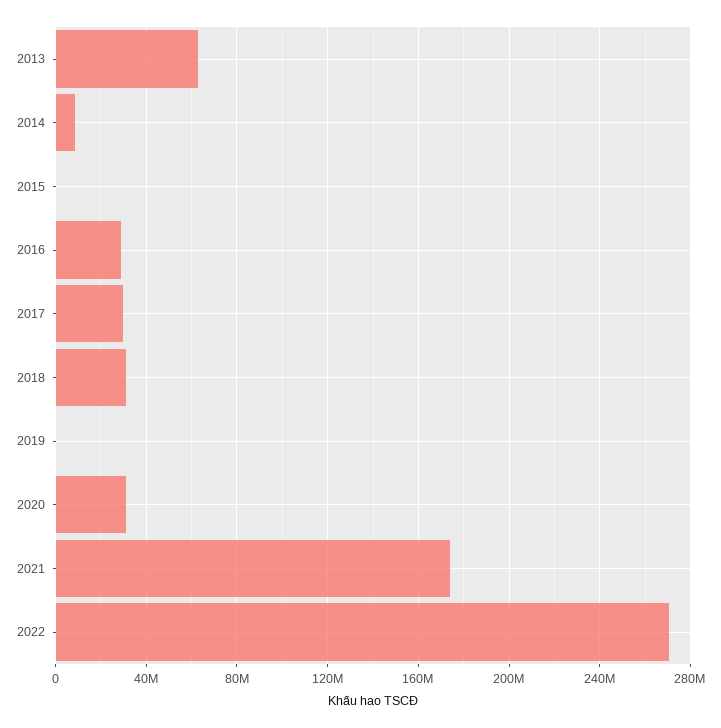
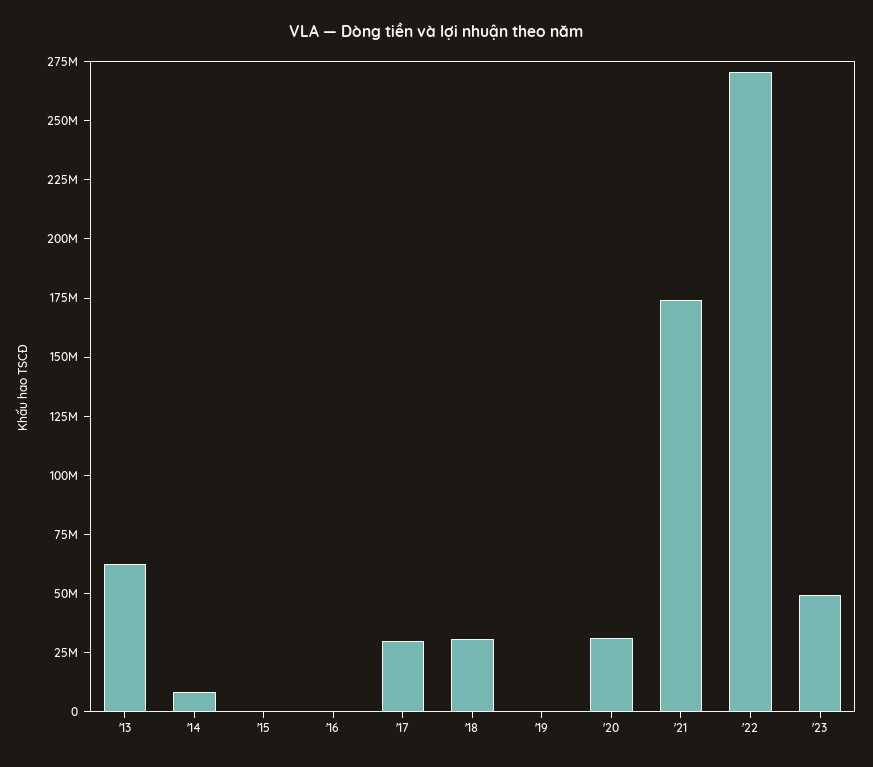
2016: 30000000 -> 0
'23: none -> 50000000

